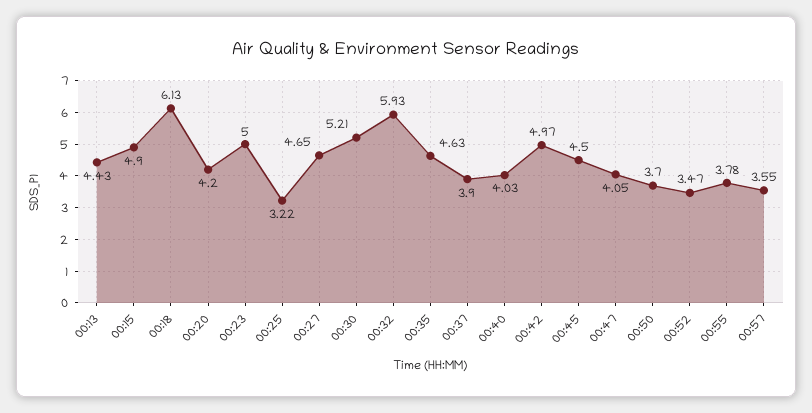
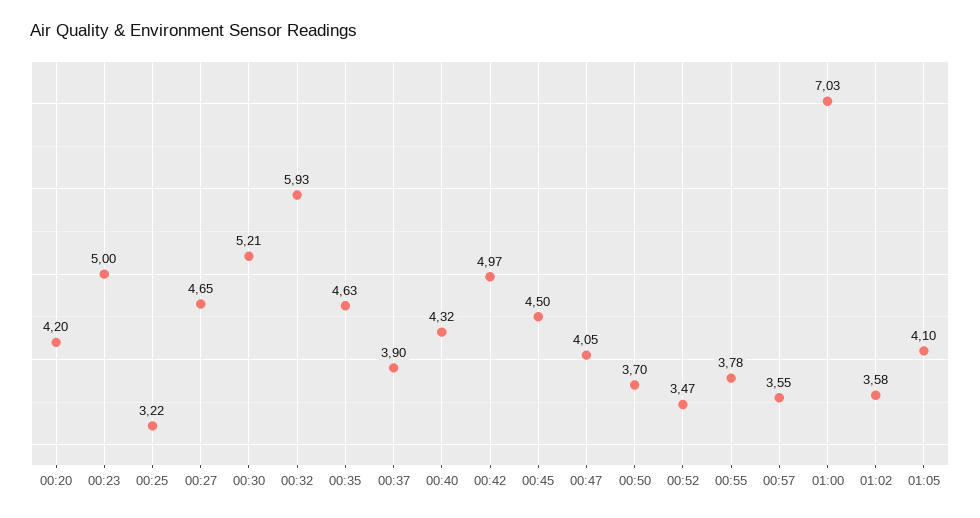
00:13: 4.43 -> none
00:15: 4.9 -> none
00:18: 6.13 -> none
00:40: 4.03 -> 4.32
01:00: none -> 7.03
01:02: none -> 3.58
01:05: none -> 4.1

